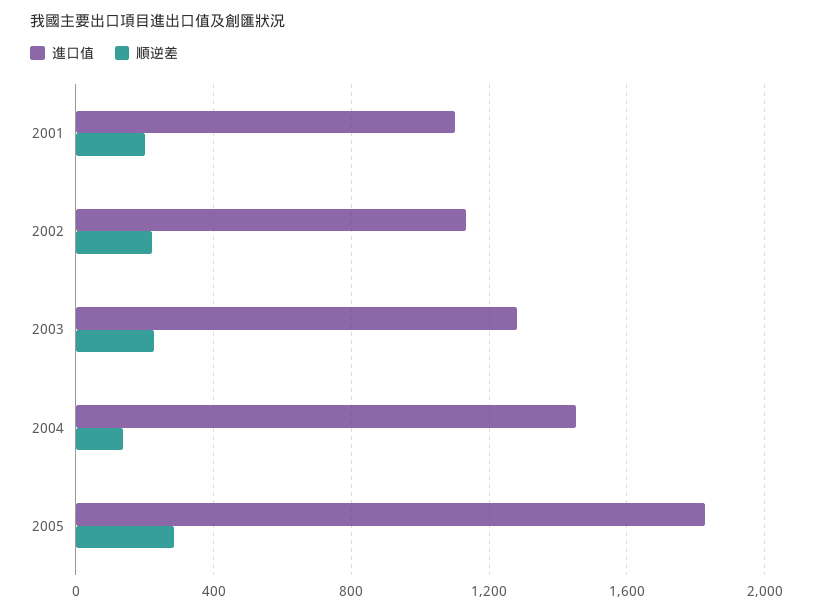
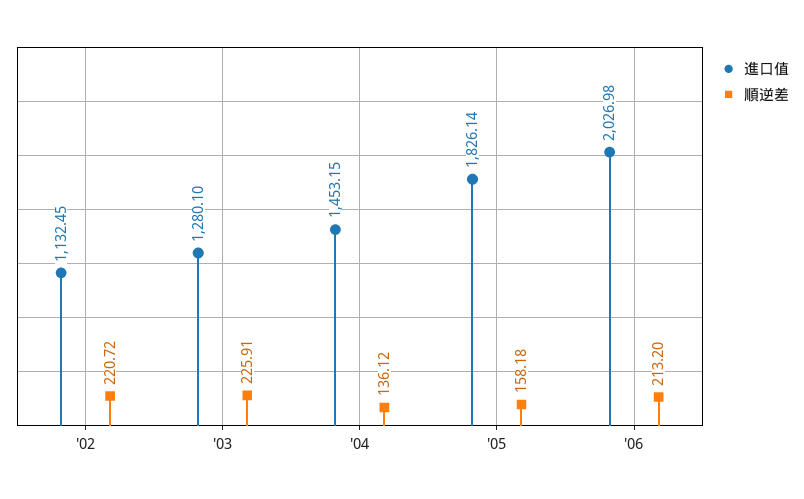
進口值, 2001: 1100 -> none
順逆差, 2001: 200 -> none
順逆差, 2005: 300 -> 158.18
進口值, '06: none -> 2026.98
順逆差, '06: none -> 213.2

